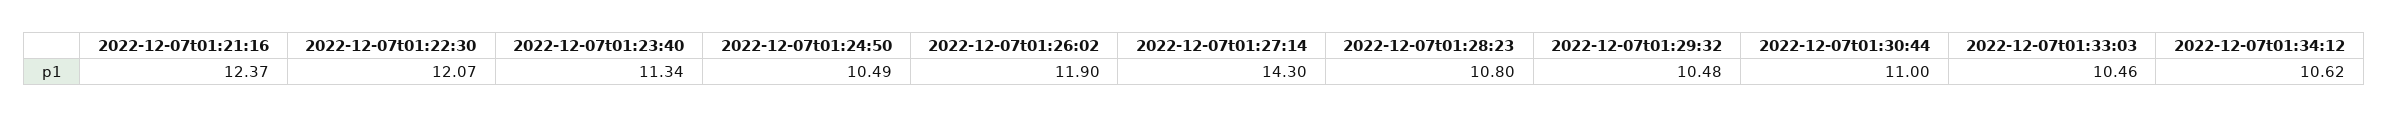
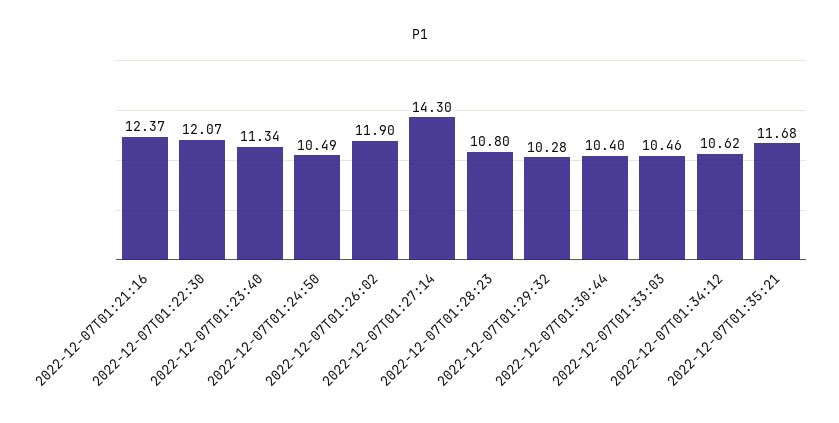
2022-12-07t01:29:32: 10.48 -> 10.28
2022-12-07t01:30:44: 11 -> 10.4
2022-12-07T01:35:21: none -> 11.68

